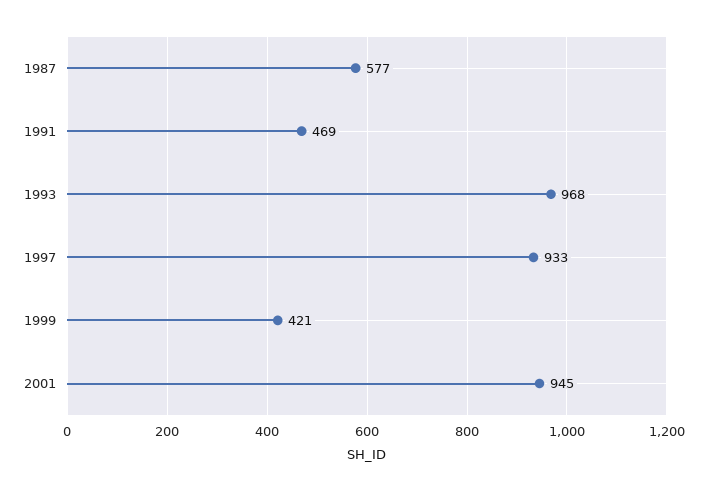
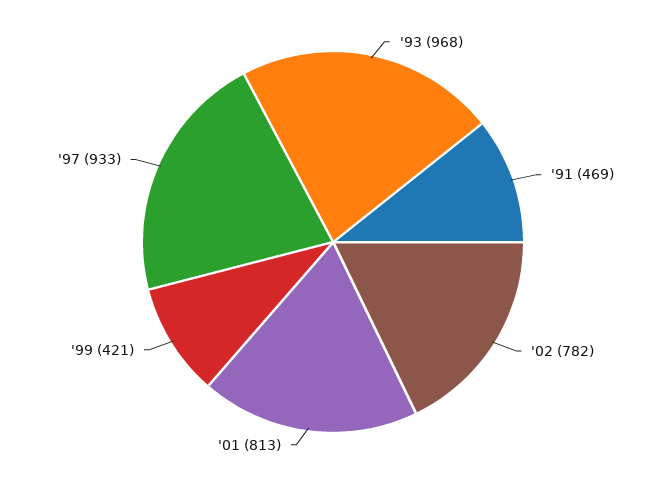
1987: 577 -> none
2001: 945 -> 813
'02: none -> 782

